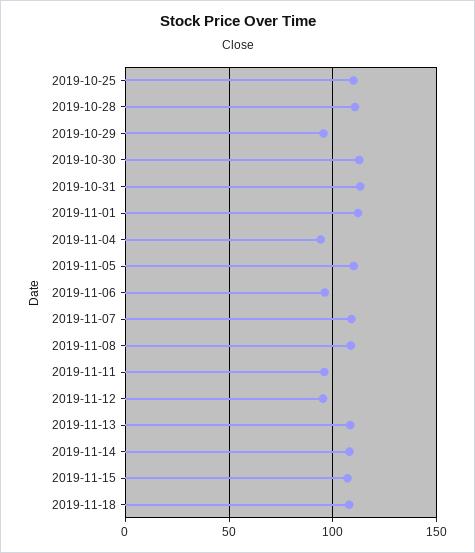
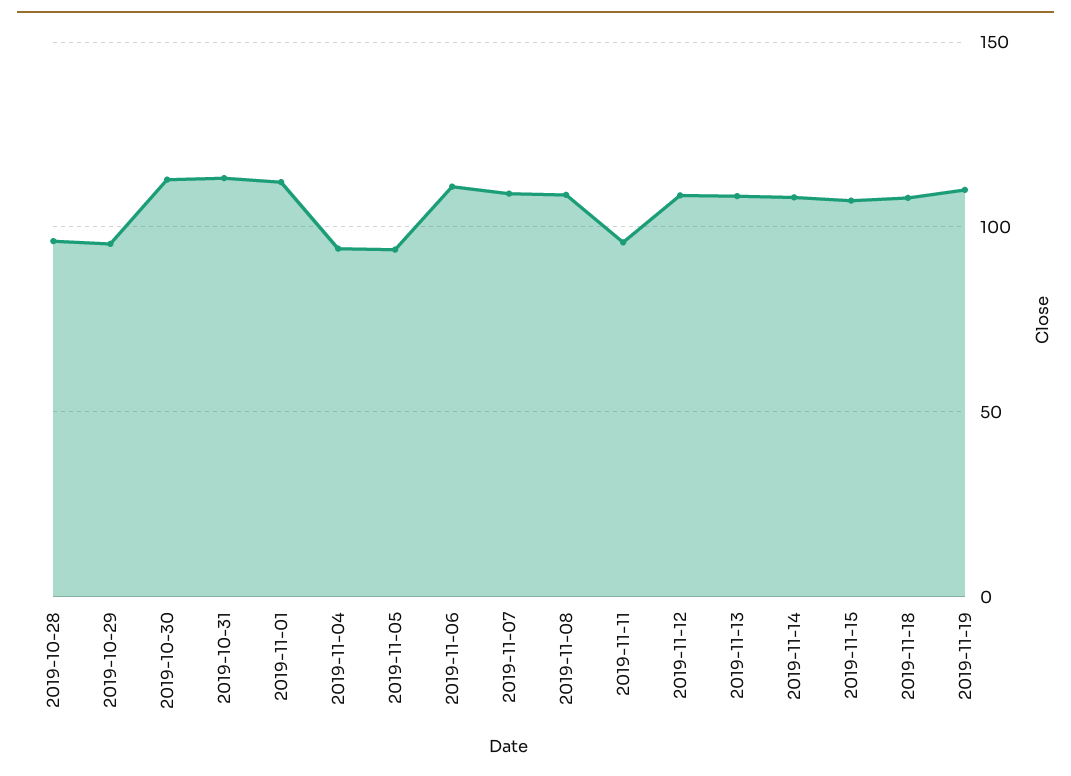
2019-10-25: 110 -> none
2019-10-28: 110 -> 95
2019-11-05: 110 -> 95
2019-11-06: 95 -> 110
2019-11-12: 95 -> 110
2019-11-19: none -> 110

